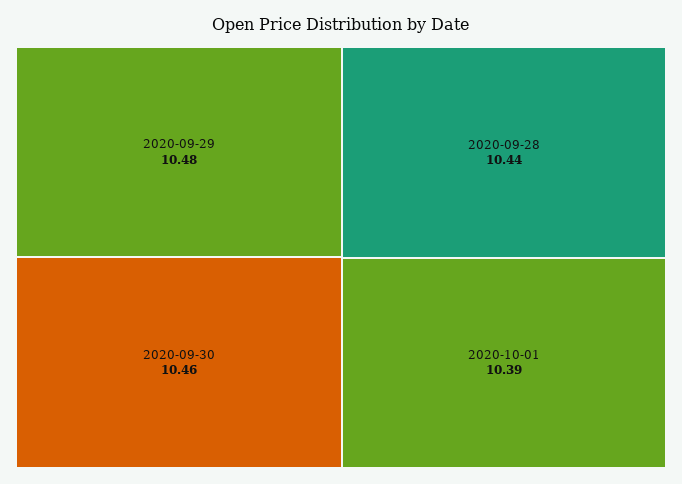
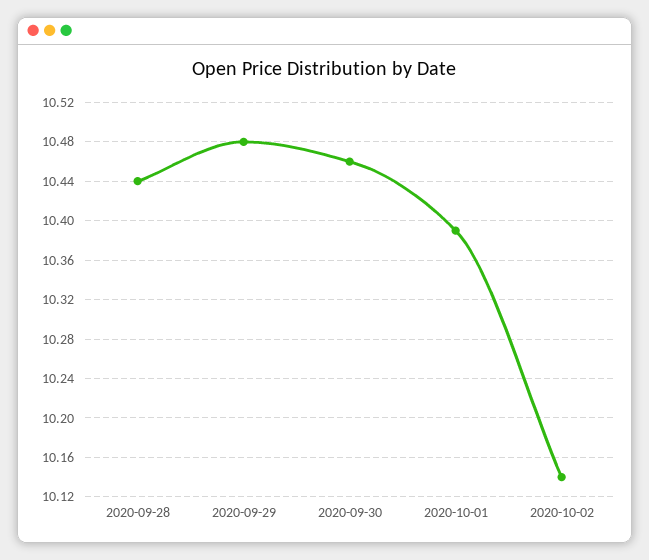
2020-10-02: none -> 10.14

